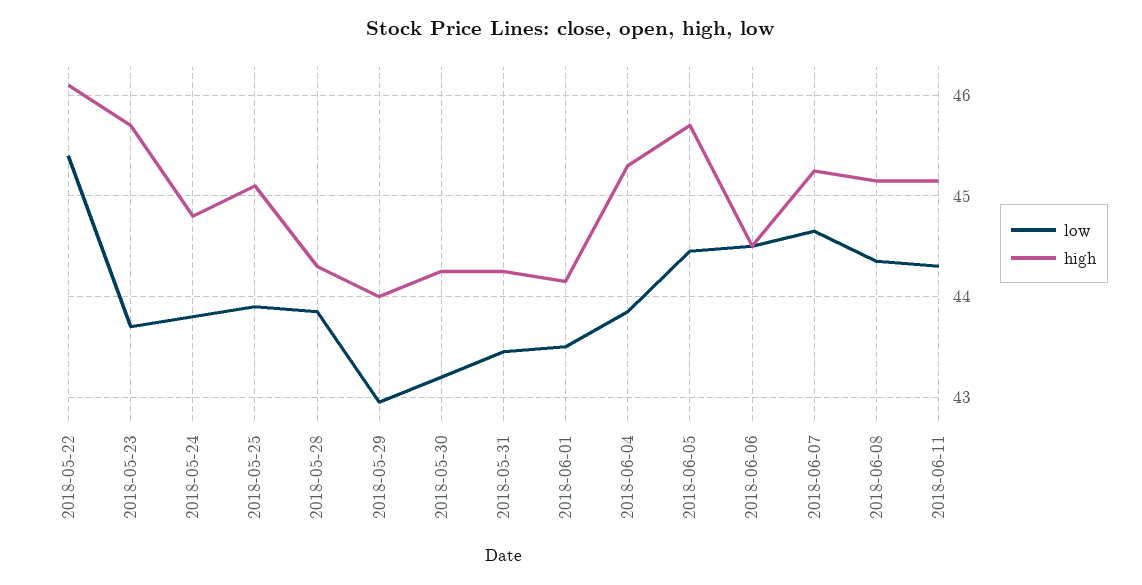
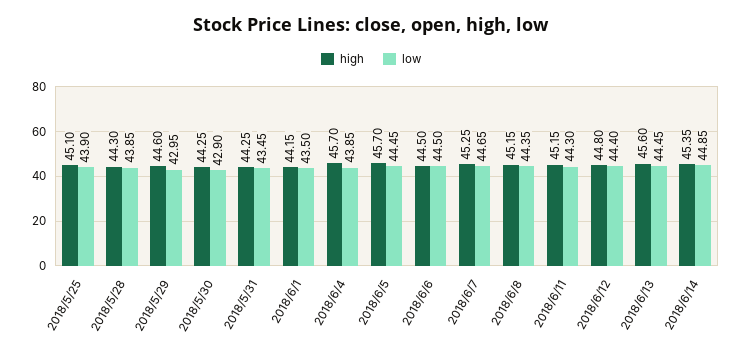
low, 2018-05-22: 45.4 -> none
high, 2018-05-22: 46.1 -> none
low, 2018-05-23: 43.7 -> none
high, 2018-05-23: 45.7 -> none
low, 2018-05-24: 43.8 -> none
high, 2018-05-24: 44.8 -> none
high, 2018-05-29: 44 -> 44.6
low, 2018-05-30: 43.2 -> 42.9
high, 2018-06-04: 45.3 -> 45.7
high, 2018/6/12: none -> 44.8
low, 2018/6/12: none -> 44.4
high, 2018/6/13: none -> 45.6
low, 2018/6/13: none -> 44.45
high, 2018/6/14: none -> 45.35
low, 2018/6/14: none -> 44.85

